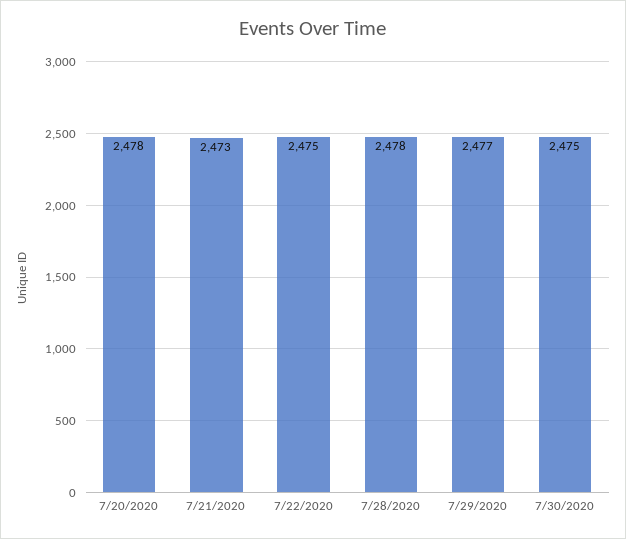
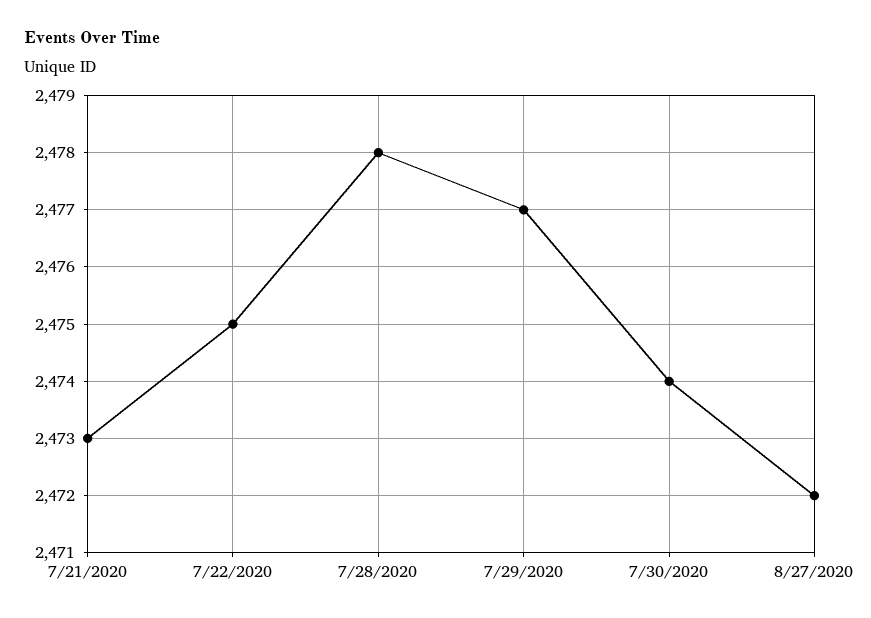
7/20/2020: 2478 -> none
7/30/2020: 2475 -> 2474
8/27/2020: none -> 2472

